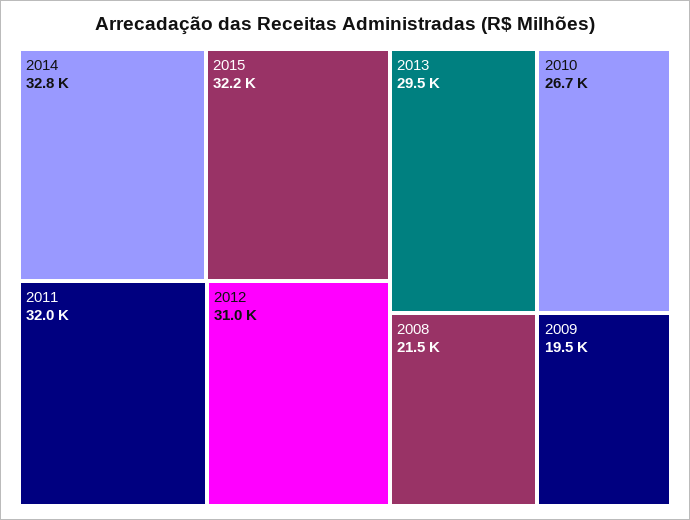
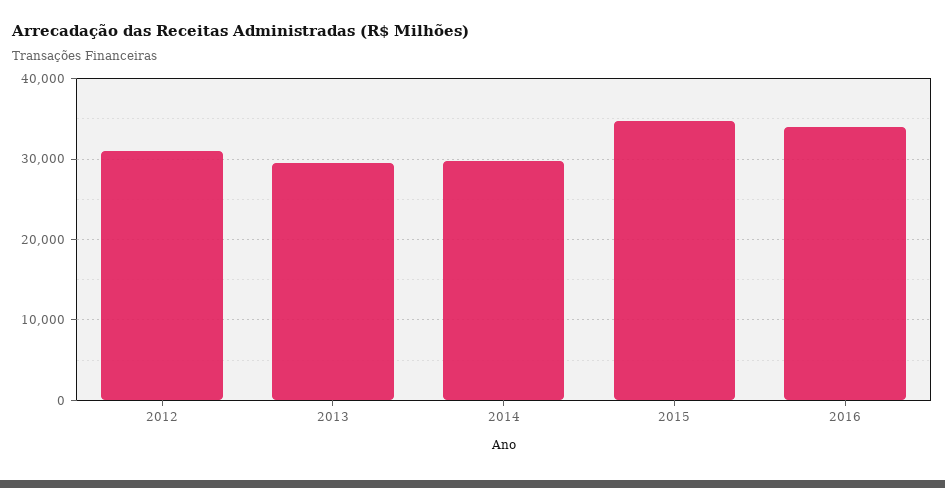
2014: 32800 -> 30000
2015: 32200 -> 35000
2011: 32000 -> none
2010: 26700 -> none
2008: 21500 -> none
2009: 19500 -> none
2016: none -> 34000

